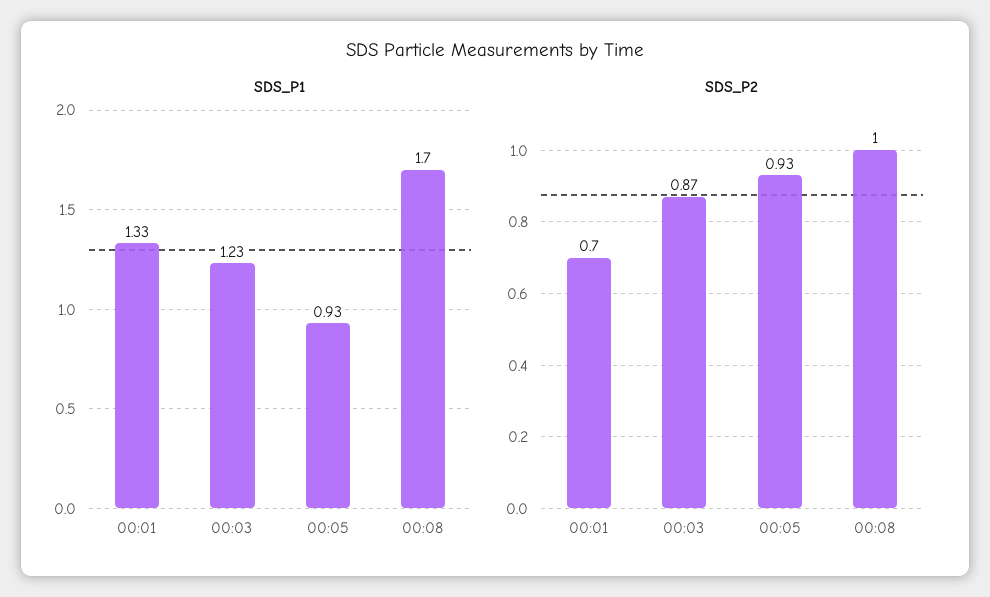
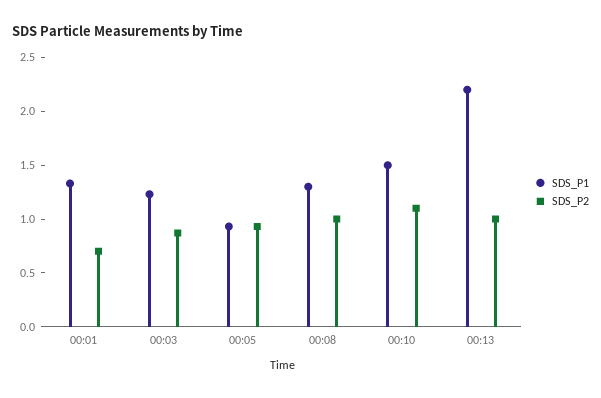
SDS_P1, 00:08: 1.7 -> 1.3
SDS_P1, 00:10: none -> 1.5
SDS_P2, 00:10: none -> 1.1
SDS_P1, 00:13: none -> 2.2
SDS_P2, 00:13: none -> 1

